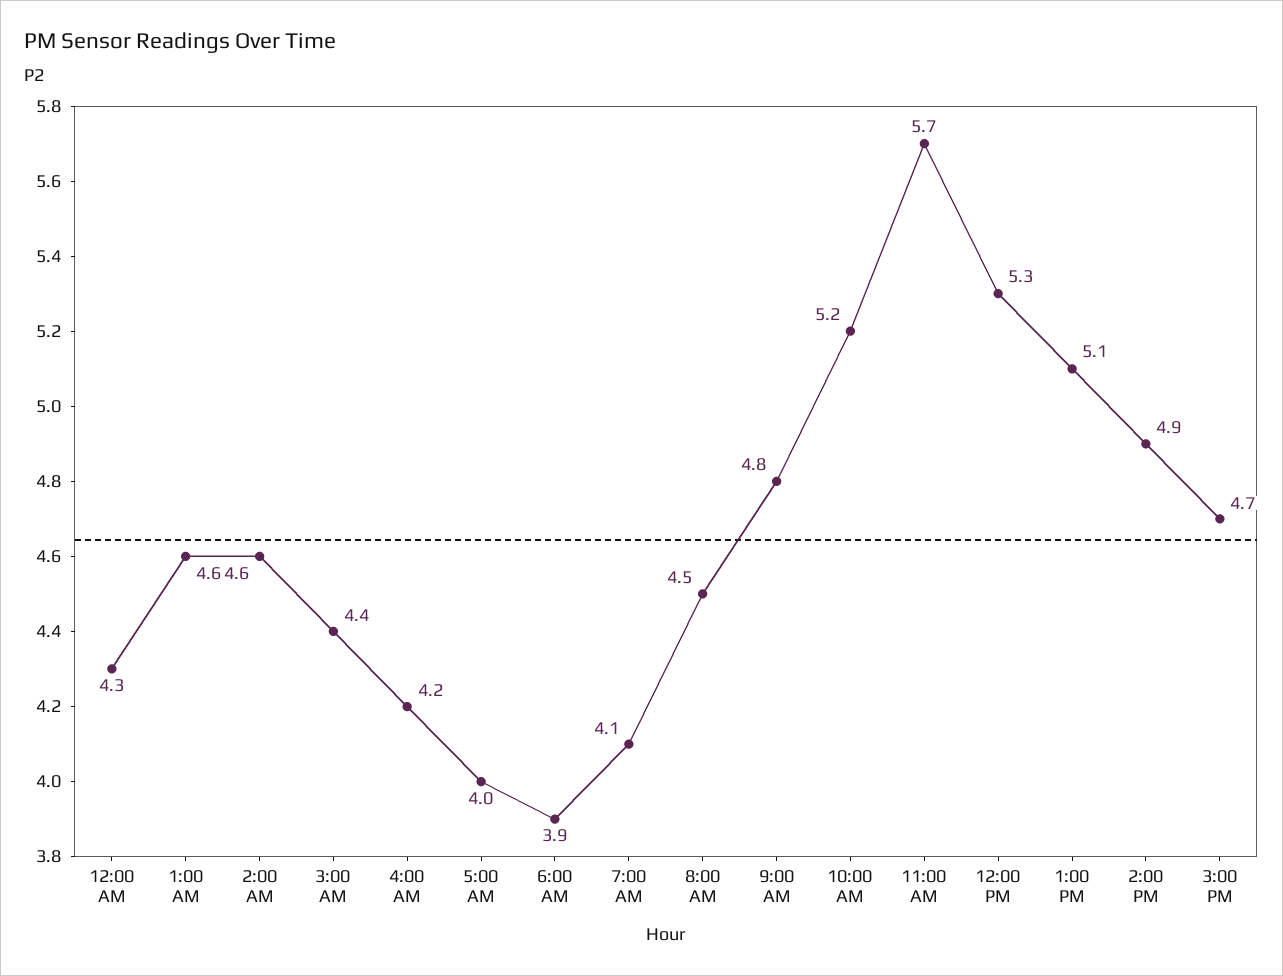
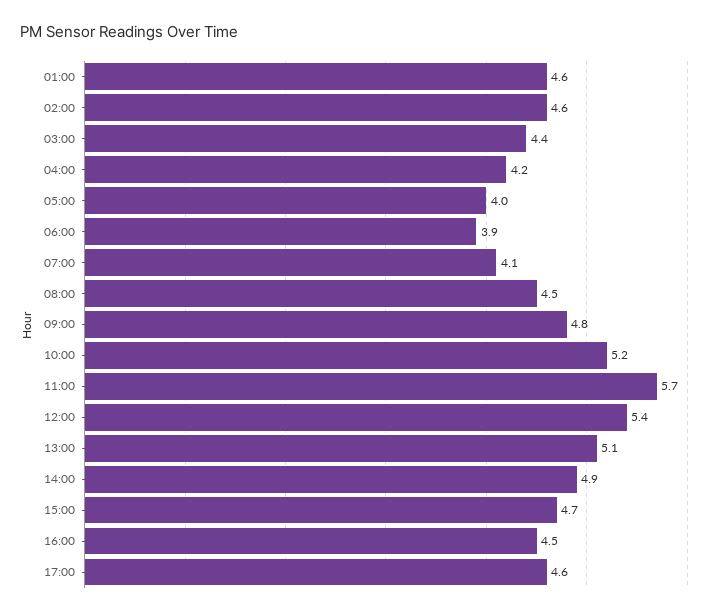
12:00 AM: 4.3 -> none
12:00 PM: 5.3 -> 5.4
16:00: none -> 4.5
17:00: none -> 4.6

